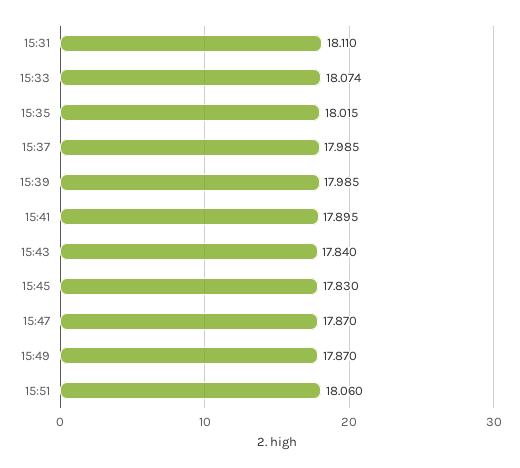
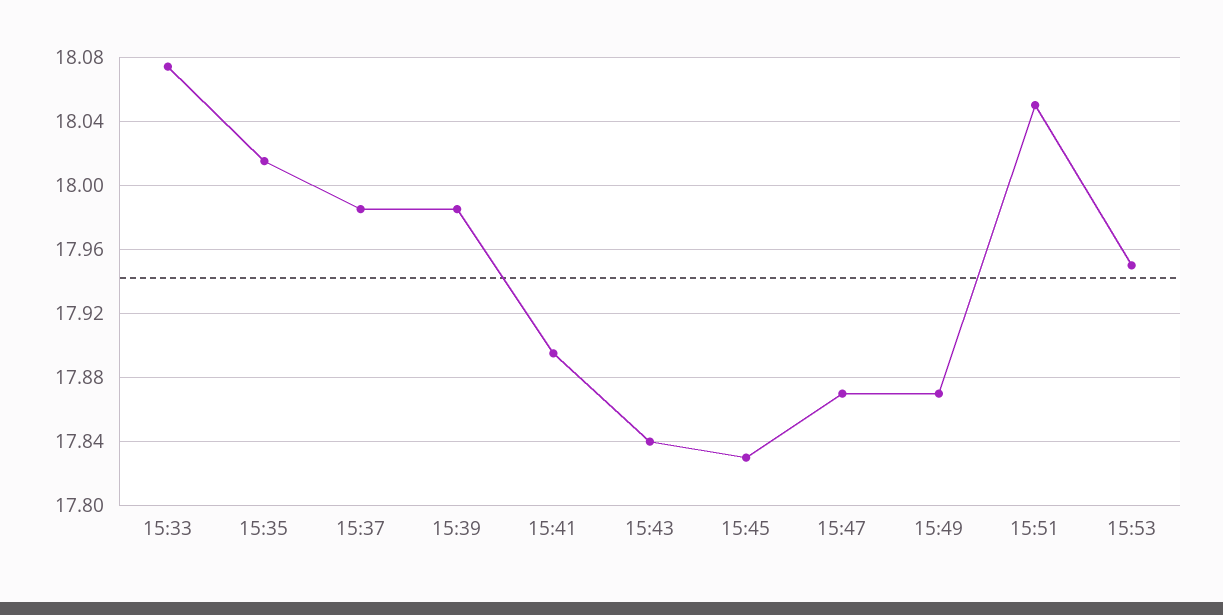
15:31: 18.11 -> none
15:51: 18.06 -> 18.05
15:53: none -> 17.95

